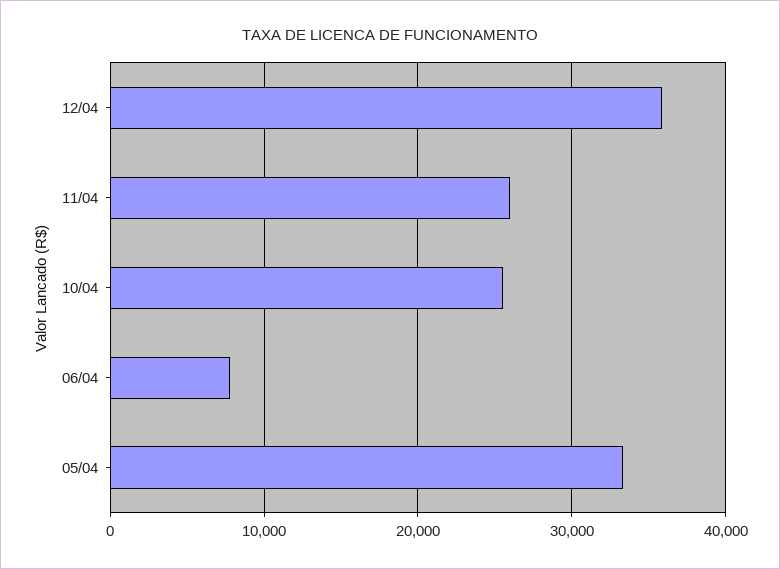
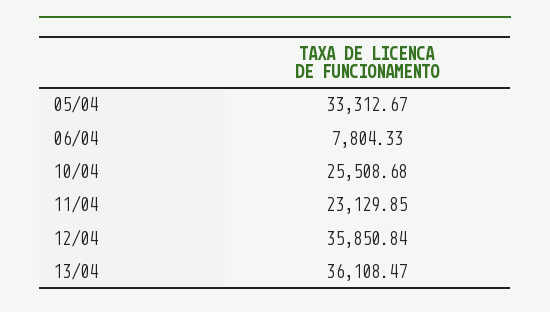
11/04: 26000 -> 23129.85
13/04: none -> 36108.47

